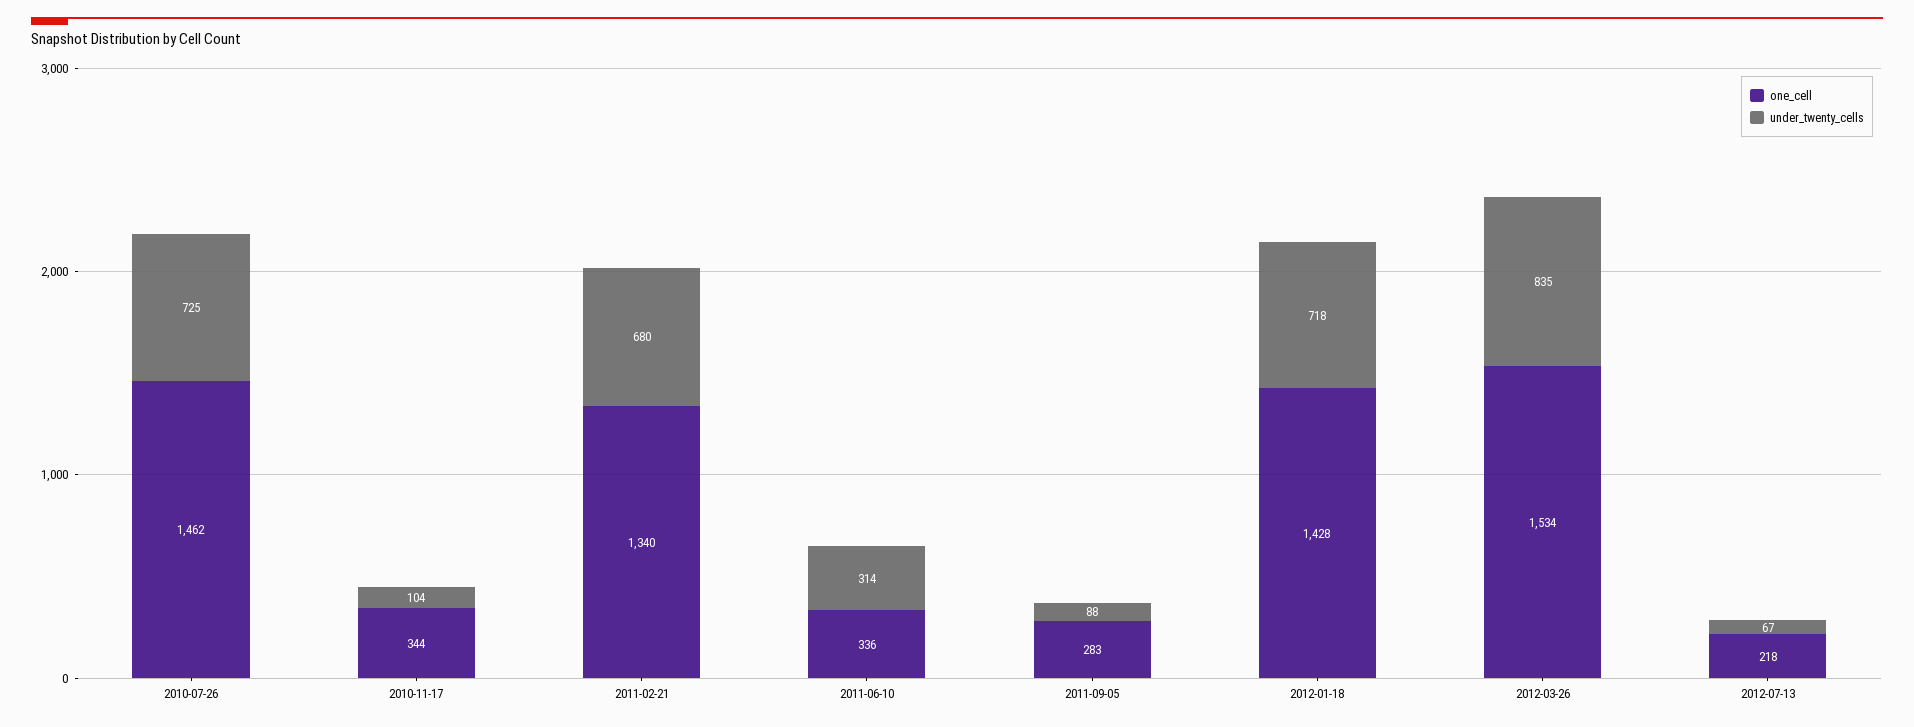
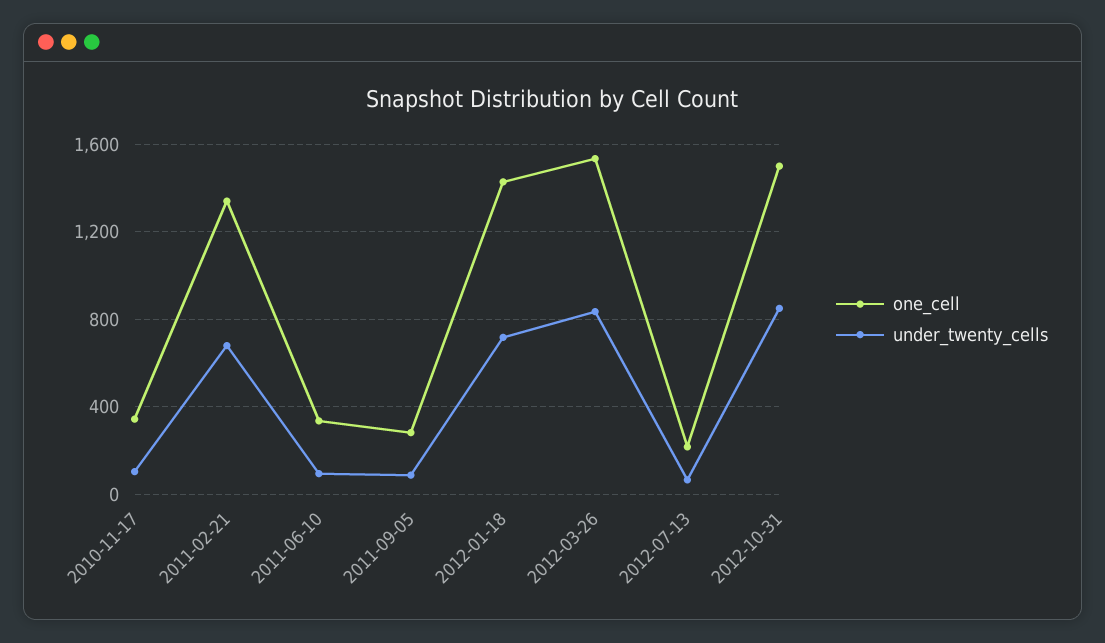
one_cell, 2010-07-26: 1462 -> none
under_twenty_cells, 2010-07-26: 725 -> none
under_twenty_cells, 2011-06-10: 314 -> 100
one_cell, 2012-10-31: none -> 1500
under_twenty_cells, 2012-10-31: none -> 850

